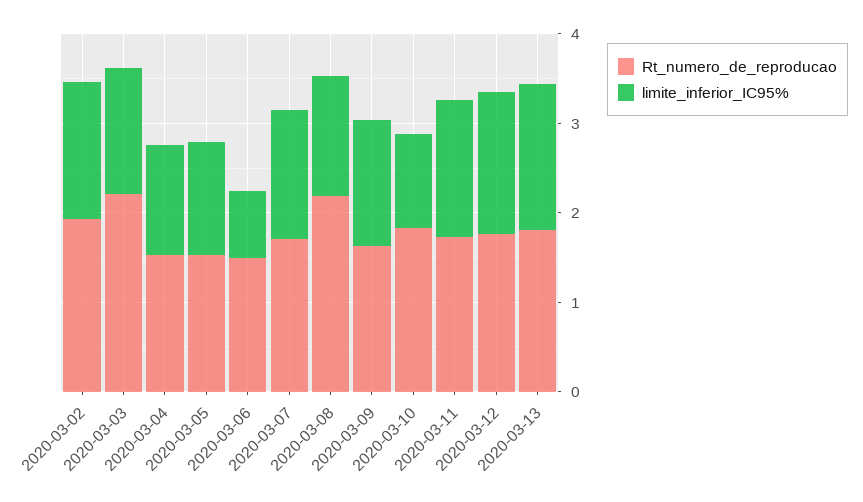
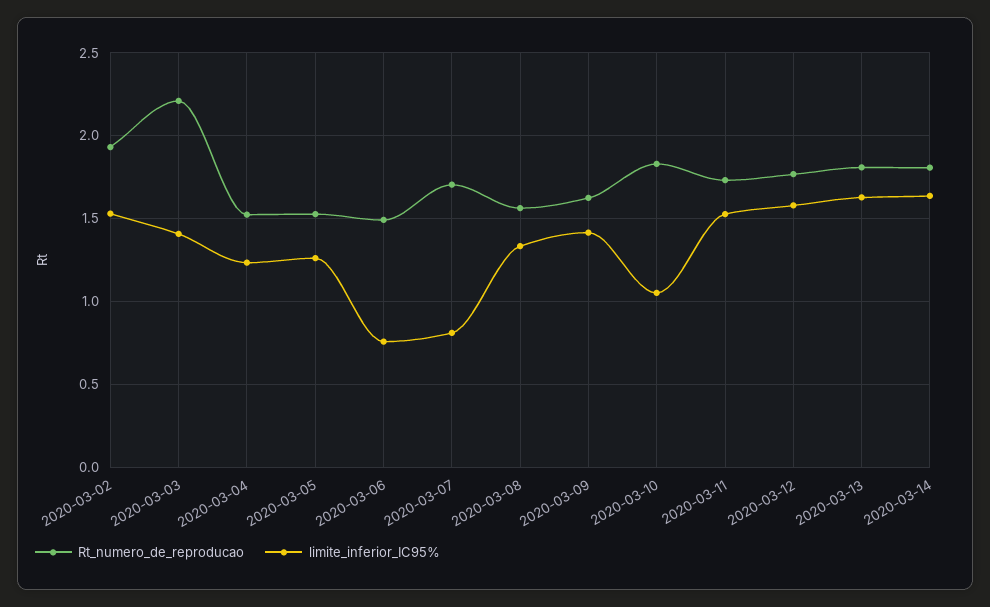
limite_inferior_IC95%, 2020-03-07: 1.4 -> 0.8
Rt_numero_de_reproducao, 2020-03-08: 2.2 -> 1.55
Rt_numero_de_reproducao, 2020-03-14: none -> 1.8
limite_inferior_IC95%, 2020-03-14: none -> 1.65

